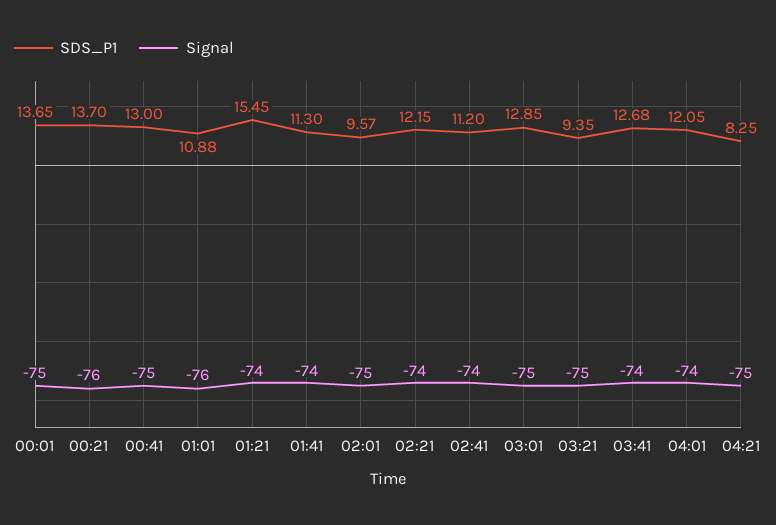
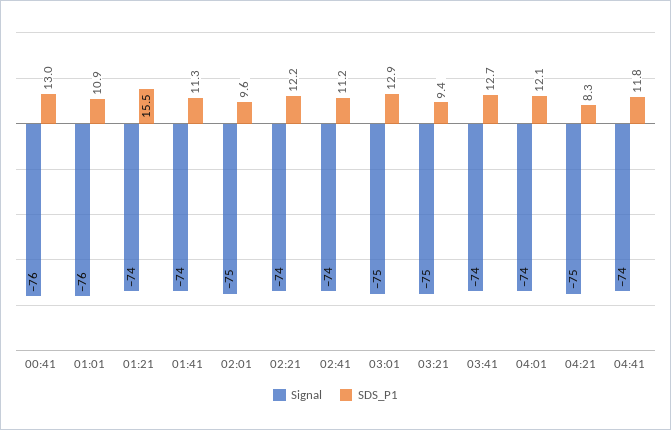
SDS_P1, 00:01: 13.65 -> none
Signal, 00:01: -75 -> none
SDS_P1, 00:21: 13.7 -> none
Signal, 00:21: -76 -> none
Signal, 00:41: -75 -> -76
Signal, 04:41: none -> -74
SDS_P1, 04:41: none -> 11.8

